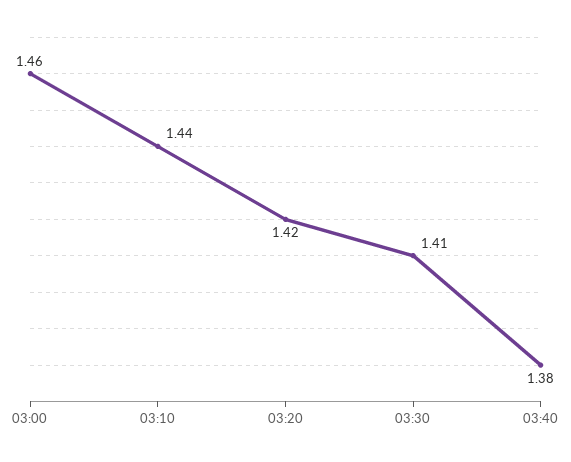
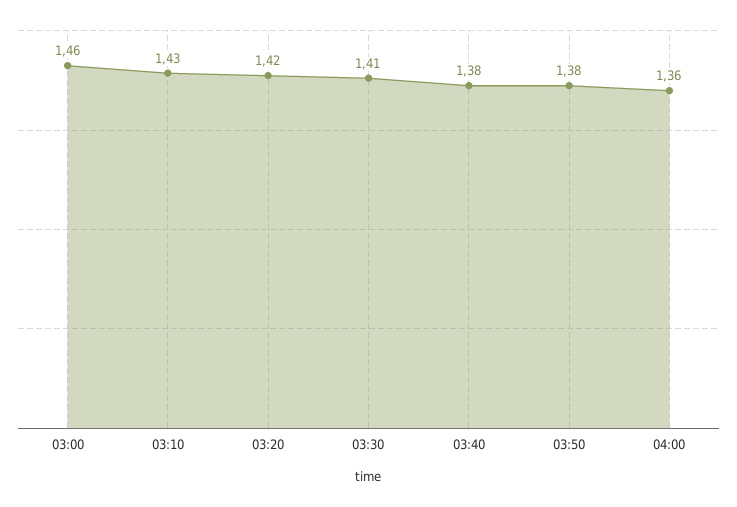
03:10: 1.44 -> 1.43
03:50: none -> 1.38
04:00: none -> 1.36

